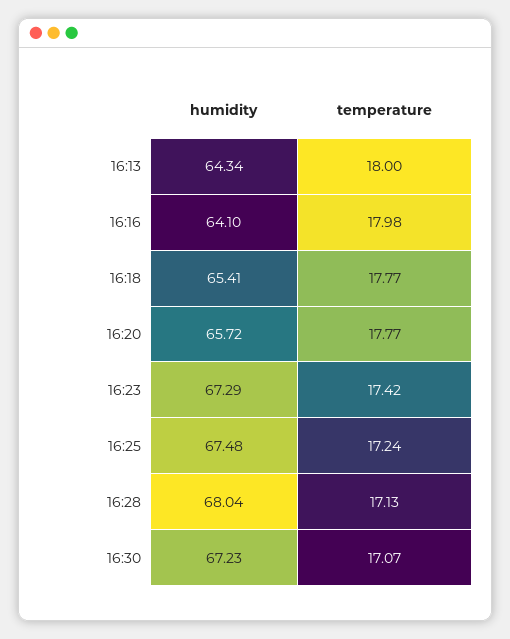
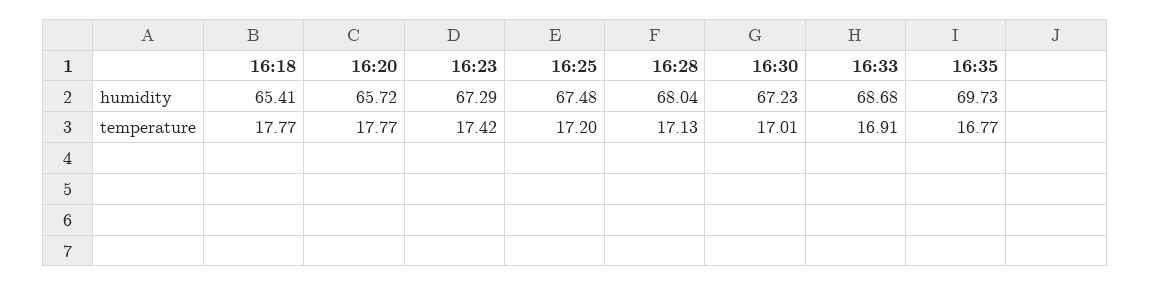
humidity, 16:13: 64.34 -> none
temperature, 16:13: 18 -> none
humidity, 16:16: 64.1 -> none
temperature, 16:16: 17.98 -> none
temperature, 16:25: 17.24 -> 17.2
temperature, 16:30: 17.07 -> 17.01
humidity, 16:33: none -> 68.68
humidity, 16:35: none -> 69.73
temperature, 16:33: none -> 16.91
temperature, 16:35: none -> 16.77

